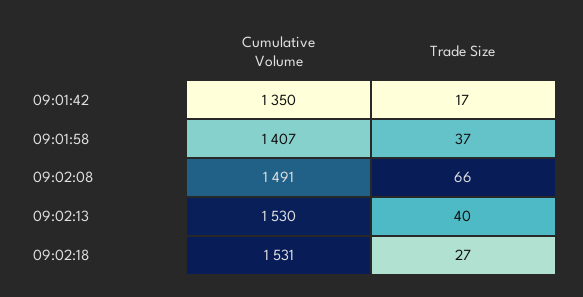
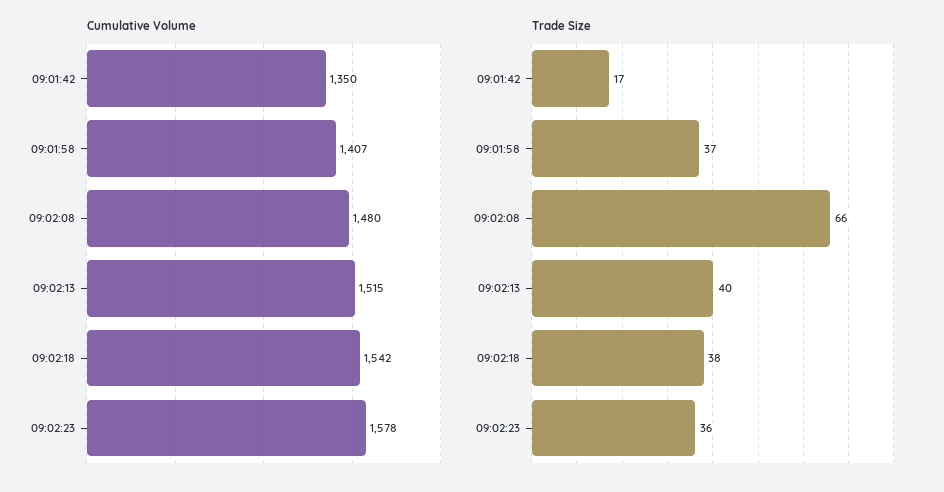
Cumulative Volume, 09:02:08: 1491 -> 1480
Cumulative Volume, 09:02:13: 1530 -> 1515
Cumulative Volume, 09:02:18: 1531 -> 1542
Trade Size, 09:02:18: 27 -> 38
Cumulative Volume, 09:02:23: none -> 1578
Trade Size, 09:02:23: none -> 36

